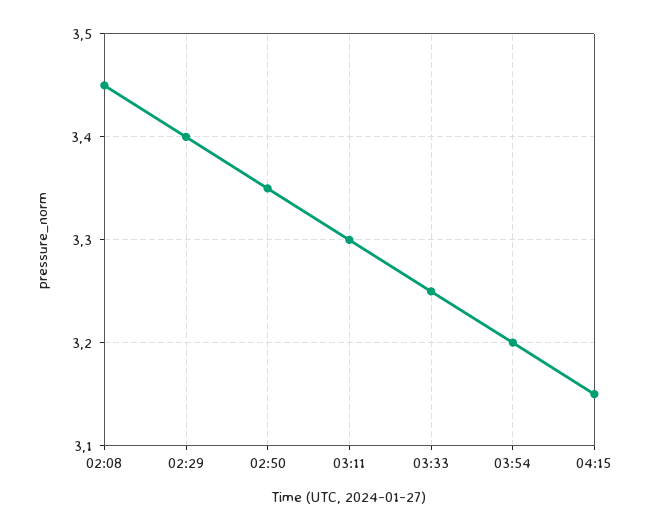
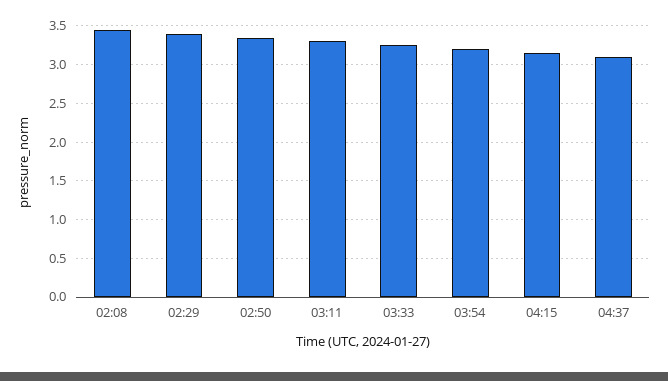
04:37: none -> 3.1

